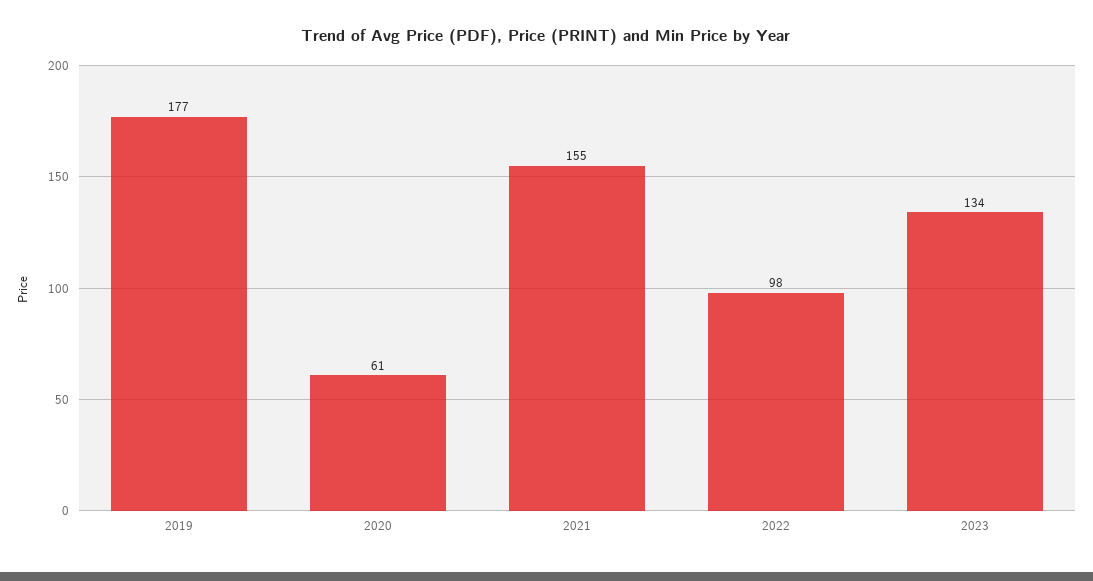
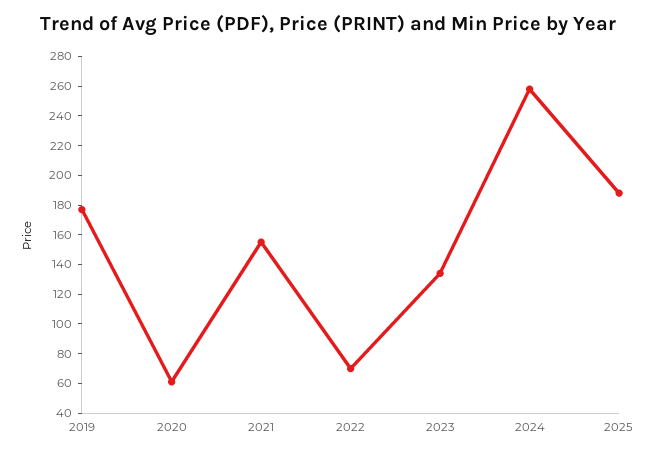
2022: 98 -> 70
2024: none -> 260
2025: none -> 190

